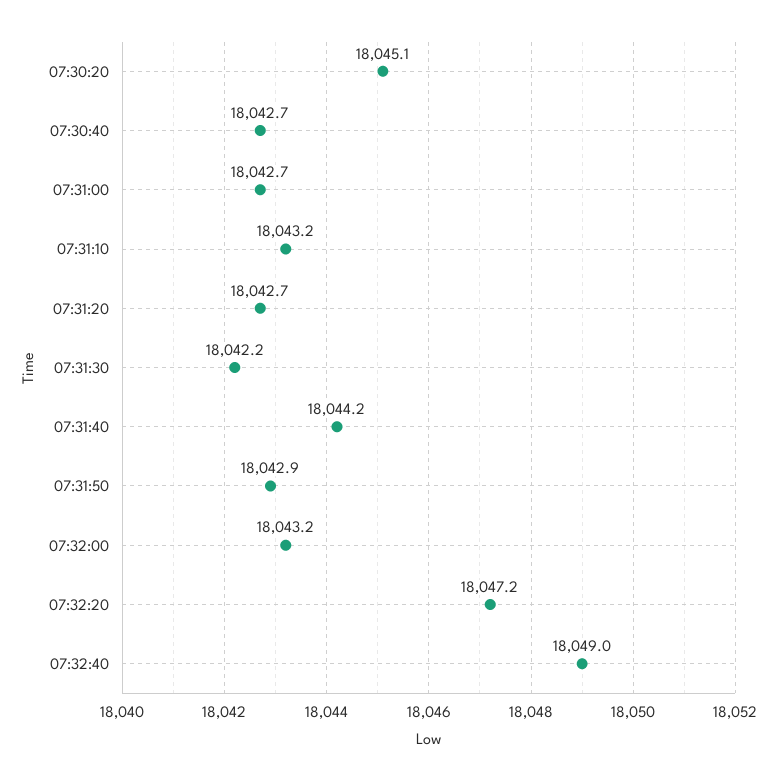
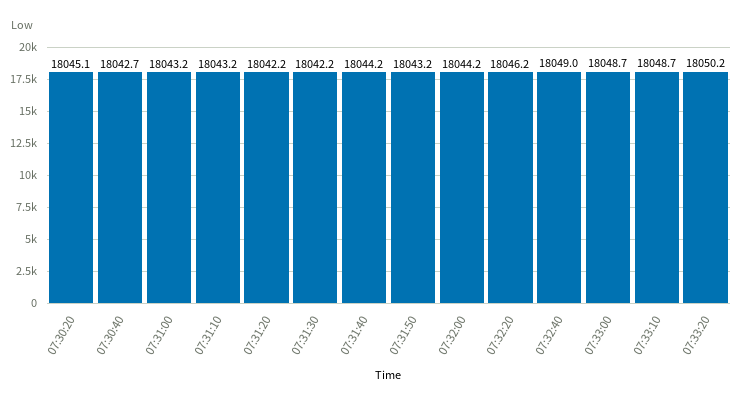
07:31:00: 18042.7 -> 18043.2
07:31:20: 18042.7 -> 18042.2
07:31:50: 18042.9 -> 18043.2
07:32:00: 18043.2 -> 18044.2
07:32:20: 18047.2 -> 18046.2
07:33:00: none -> 18048.7
07:33:10: none -> 18048.7
07:33:20: none -> 18050.2

